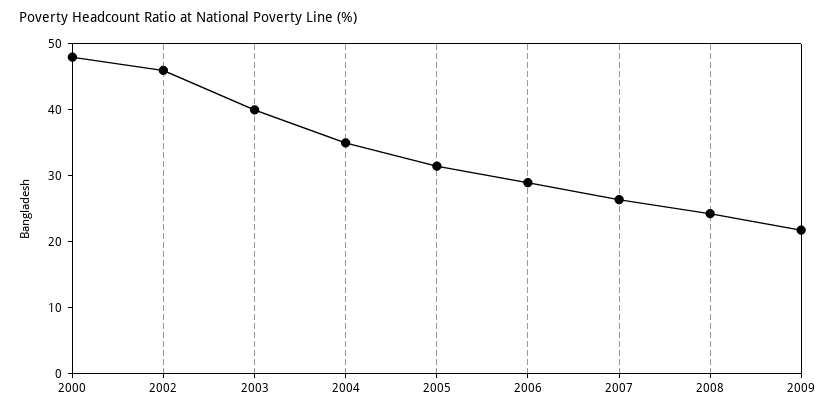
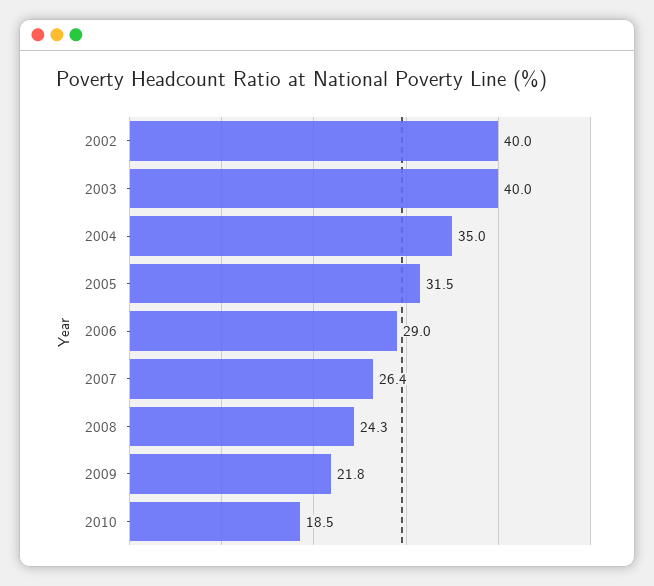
2000: 48 -> none
2002: 46 -> 40
2010: none -> 18.5

